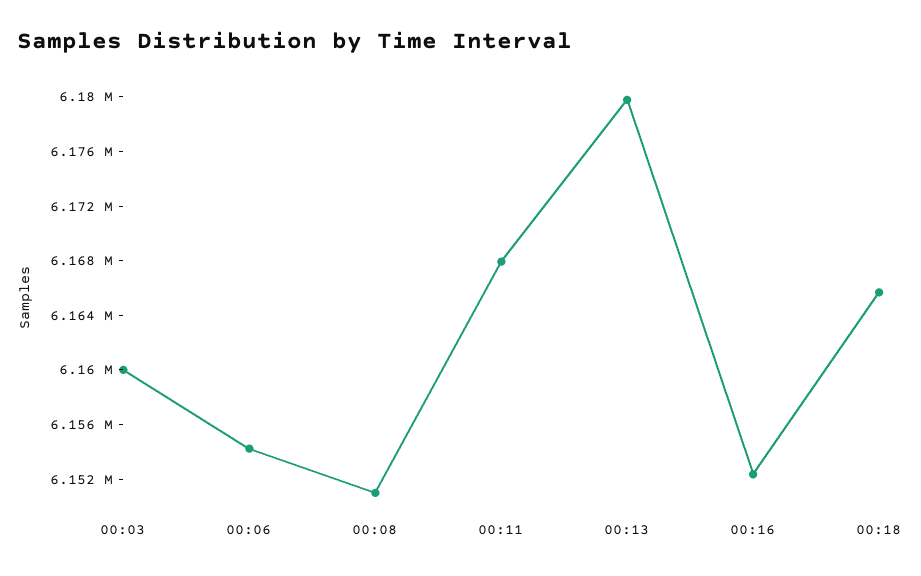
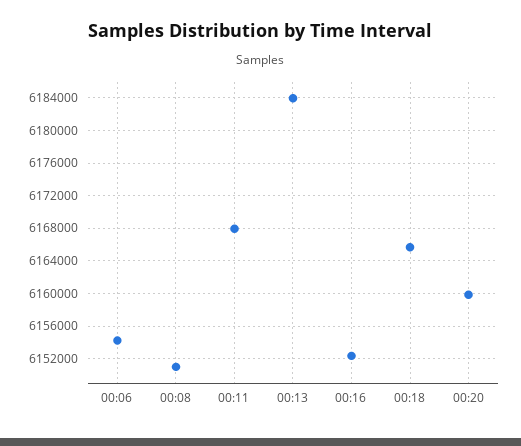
00:03: 6160000 -> none
00:13: 6180000 -> 6184000
00:20: none -> 6160000

